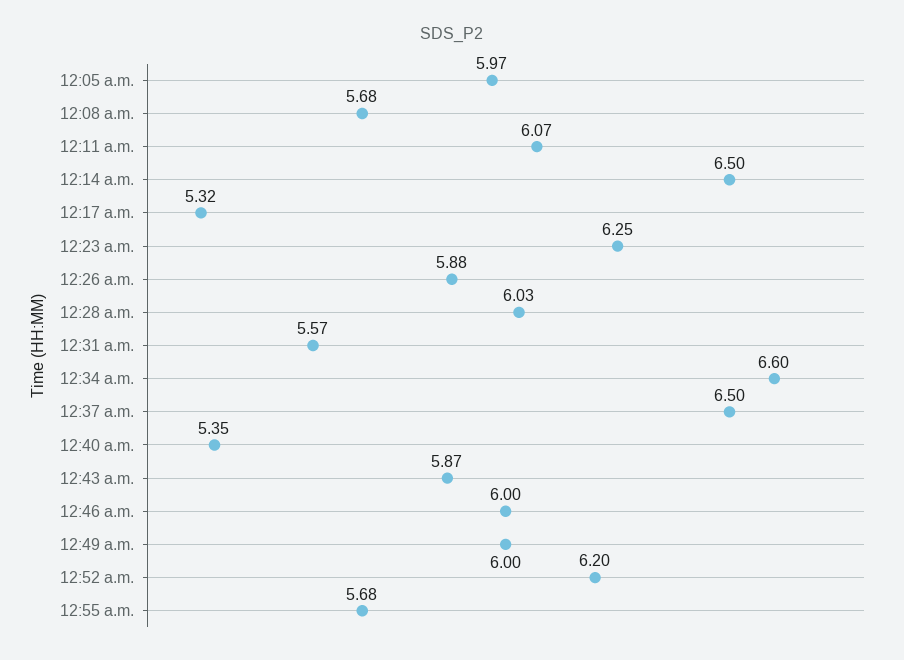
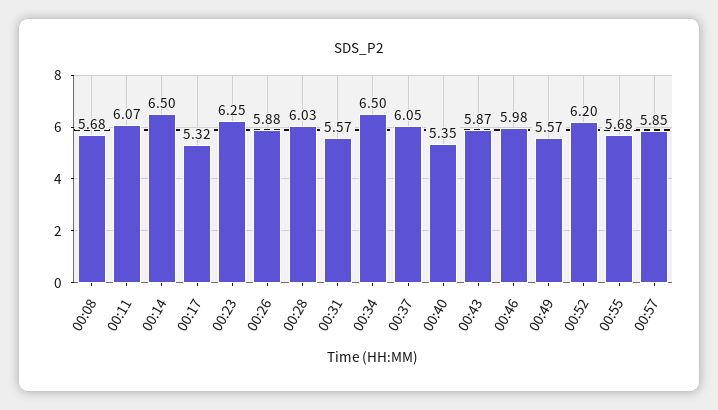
12:05 a.m.: 5.97 -> none
12:34 a.m.: 6.6 -> 6.5
12:37 a.m.: 6.5 -> 6.05
12:46 a.m.: 6 -> 5.98
12:49 a.m.: 6 -> 5.57
00:57: none -> 5.85

